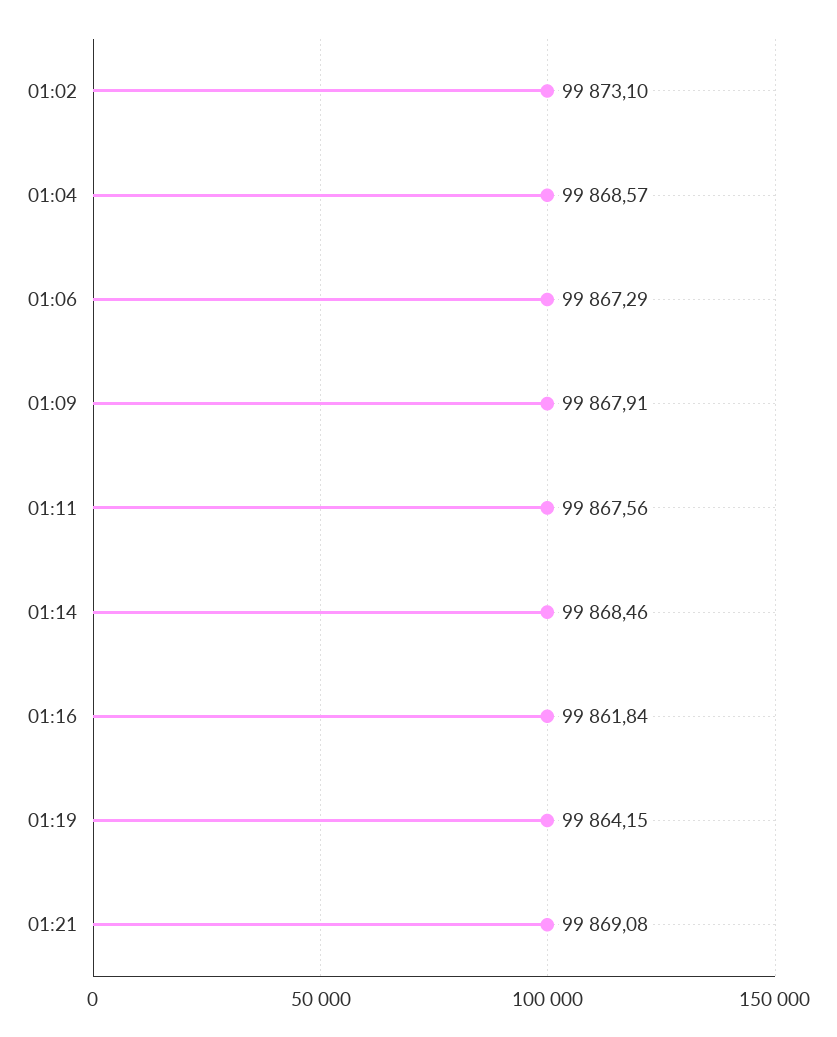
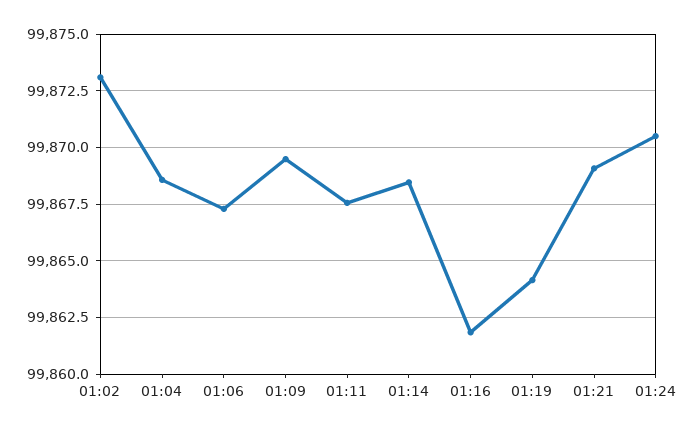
01:09: 99867.91 -> 99869.5
01:24: none -> 99870.5

